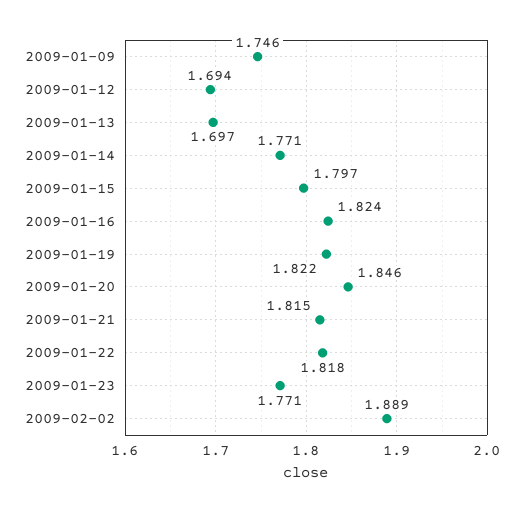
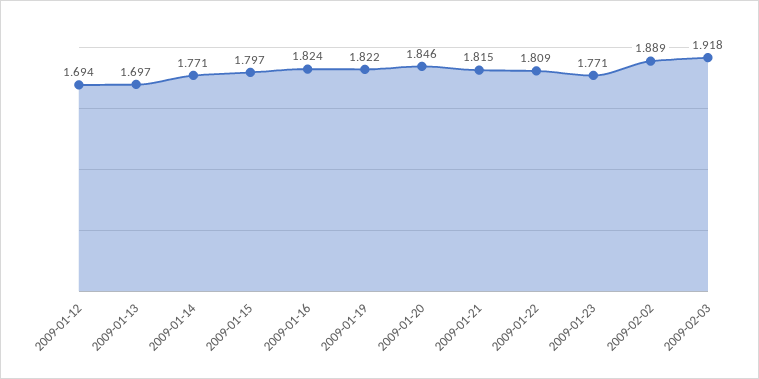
2009-01-09: 1.746 -> none
2009-01-22: 1.818 -> 1.809
2009-02-03: none -> 1.918

